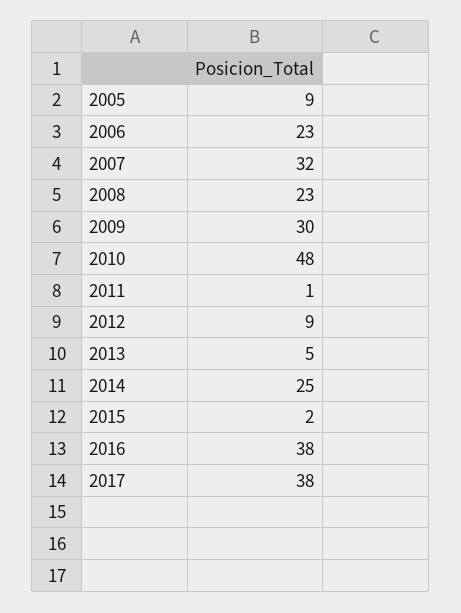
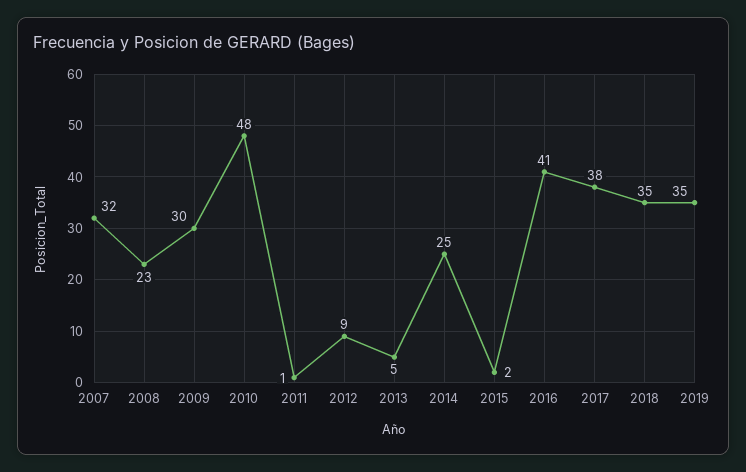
2005: 9 -> none
2006: 23 -> none
2016: 38 -> 41
2018: none -> 35
2019: none -> 35

